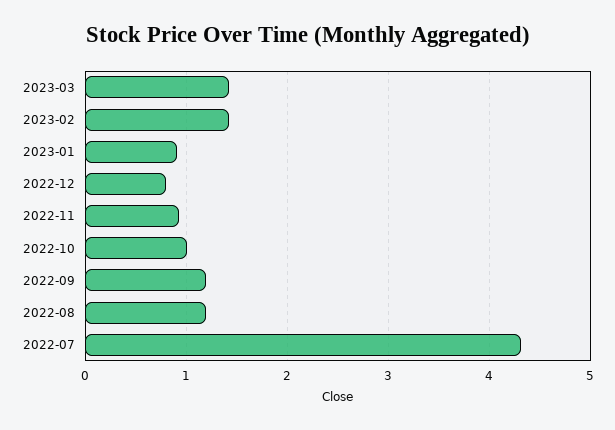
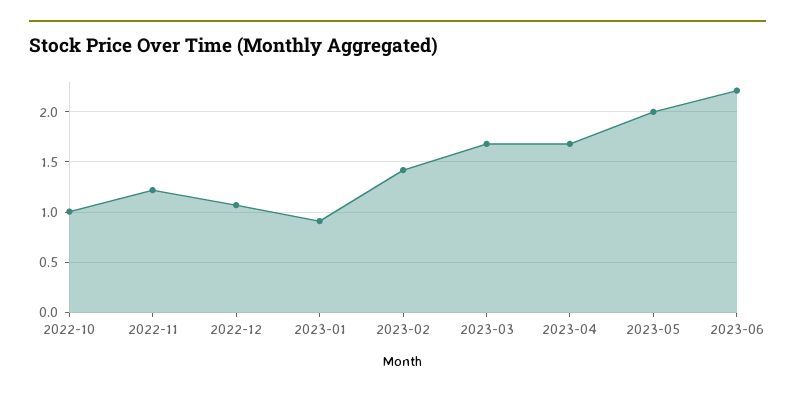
2023-03: 1.4 -> 1.7
2022-12: 0.8 -> 1.1
2022-11: 0.9 -> 1.2
2022-09: 1.2 -> none
2022-08: 1.2 -> none
2022-07: 4.3 -> none
2023-04: none -> 1.7
2023-05: none -> 2
2023-06: none -> 2.2

